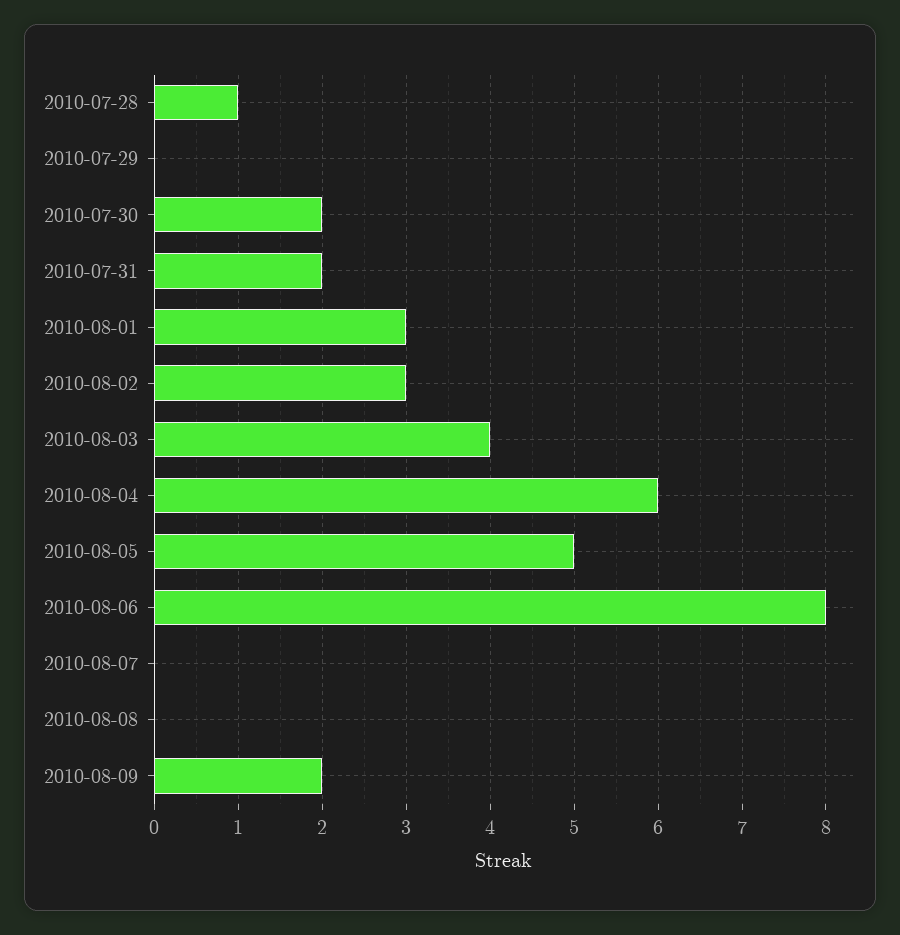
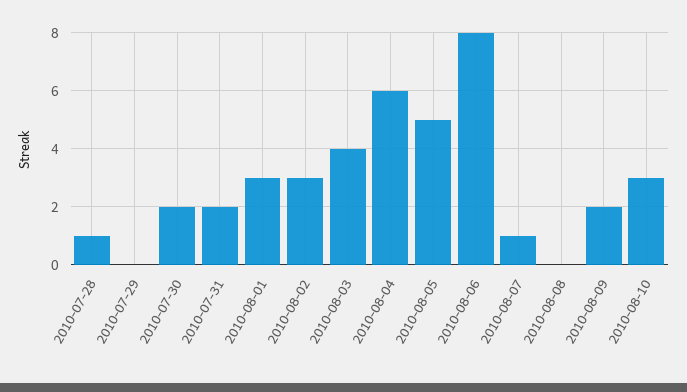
2010-08-07: 0 -> 1
2010-08-10: none -> 3

